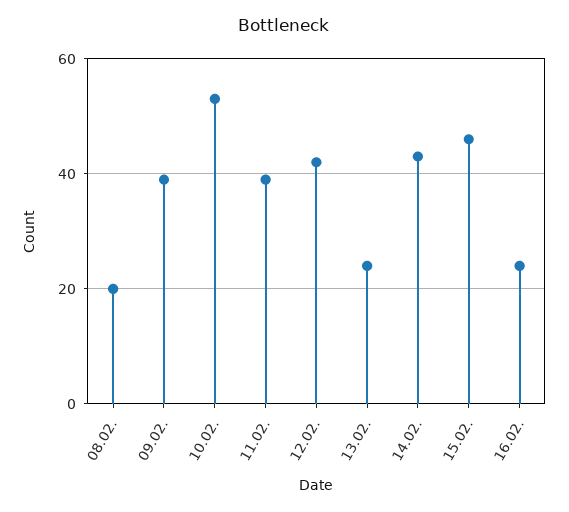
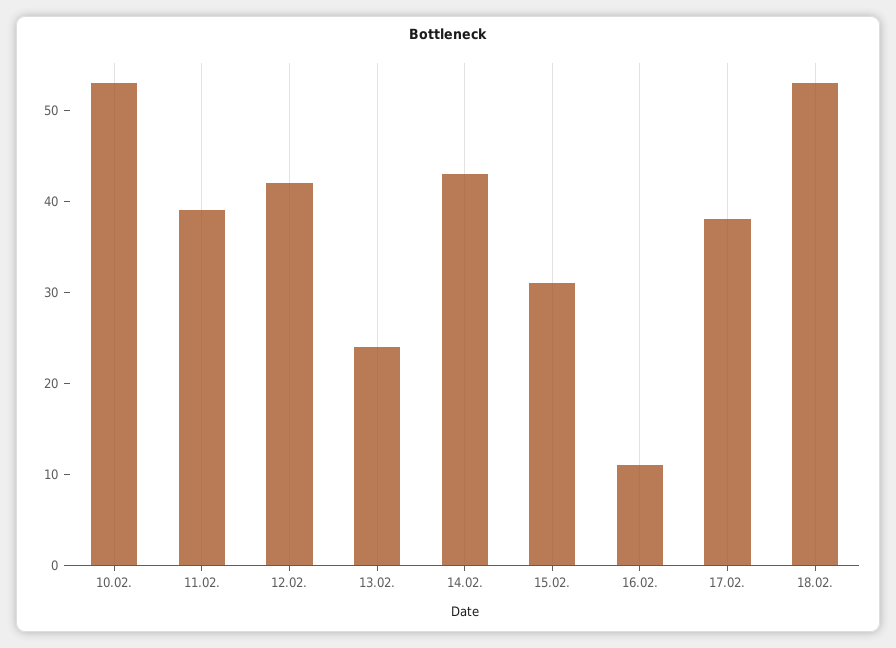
08.02.: 20 -> none
09.02.: 40 -> none
15.02.: 45 -> 31
16.02.: 25 -> 11
17.02.: none -> 38
18.02.: none -> 53

